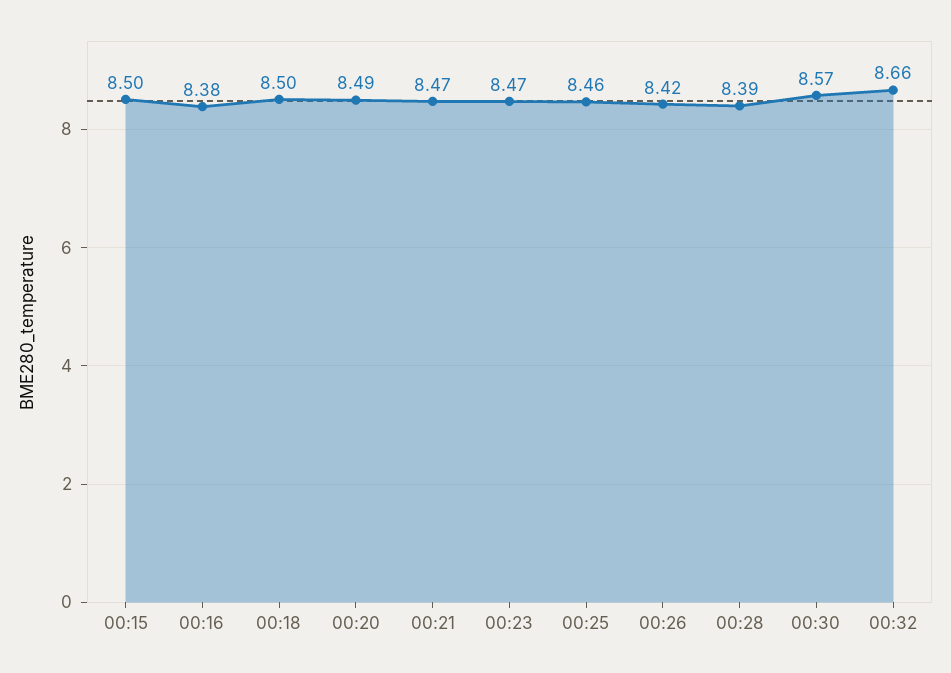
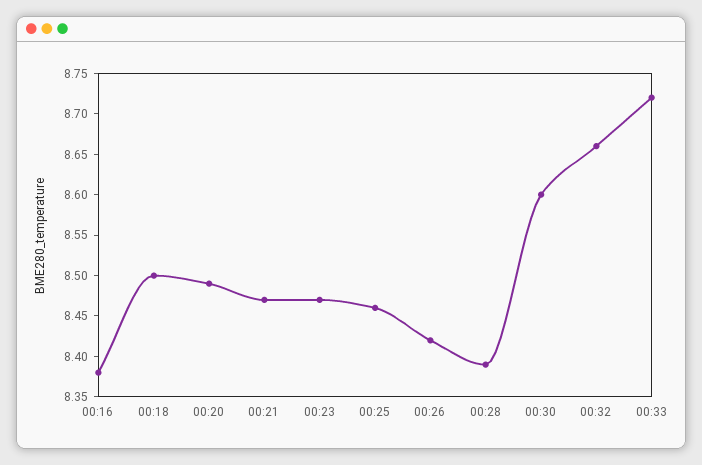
00:15: 8.5 -> none
00:30: 8.57 -> 8.6
00:33: none -> 8.72

